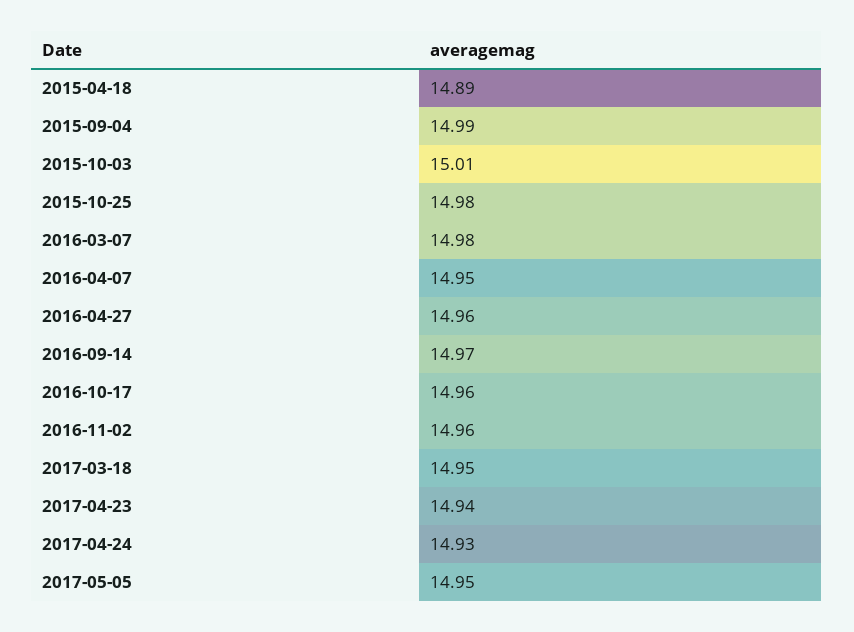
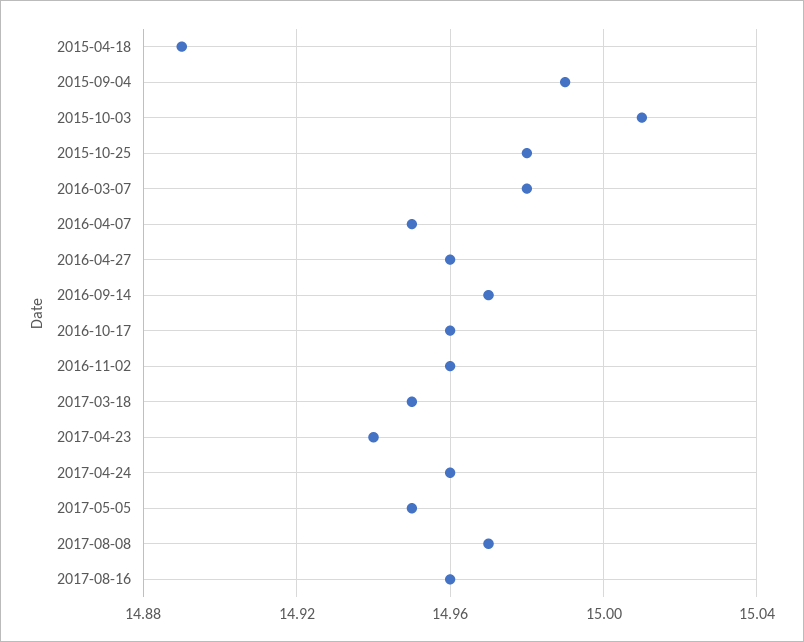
2017-04-24: 14.93 -> 14.96
2017-08-08: none -> 14.97
2017-08-16: none -> 14.96

